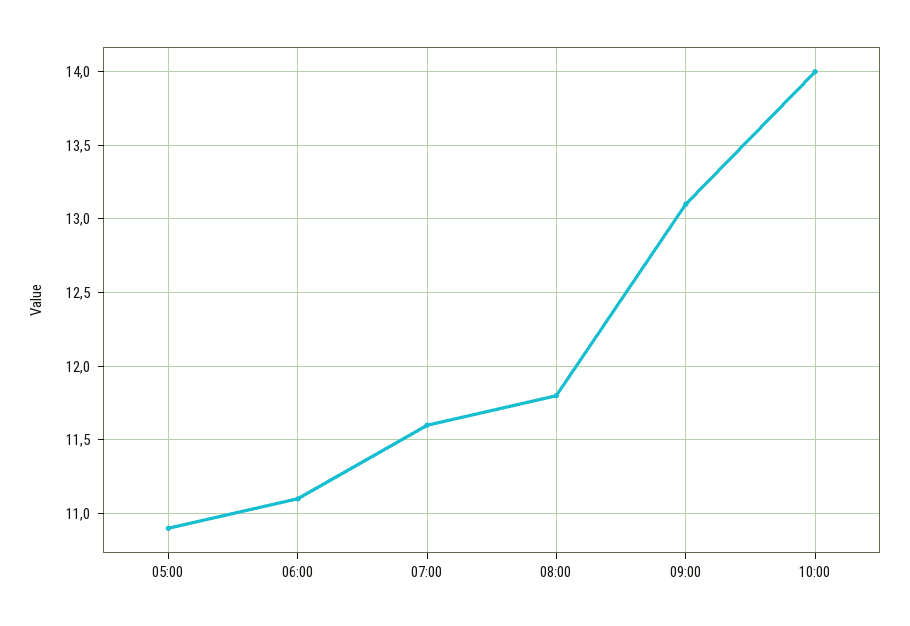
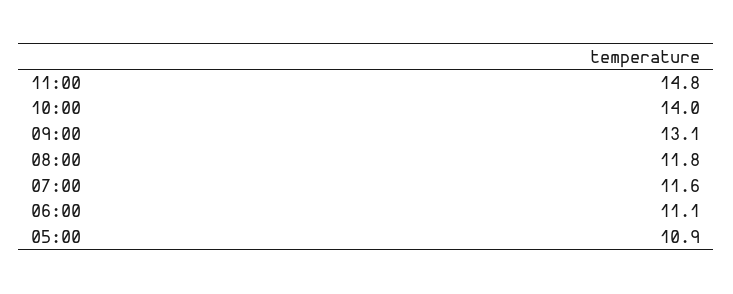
11:00: none -> 14.8

